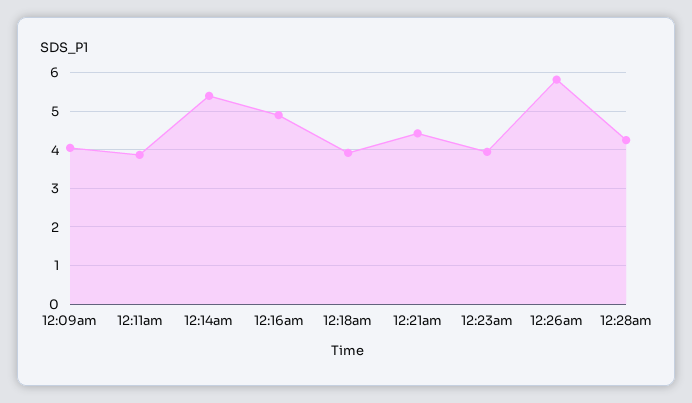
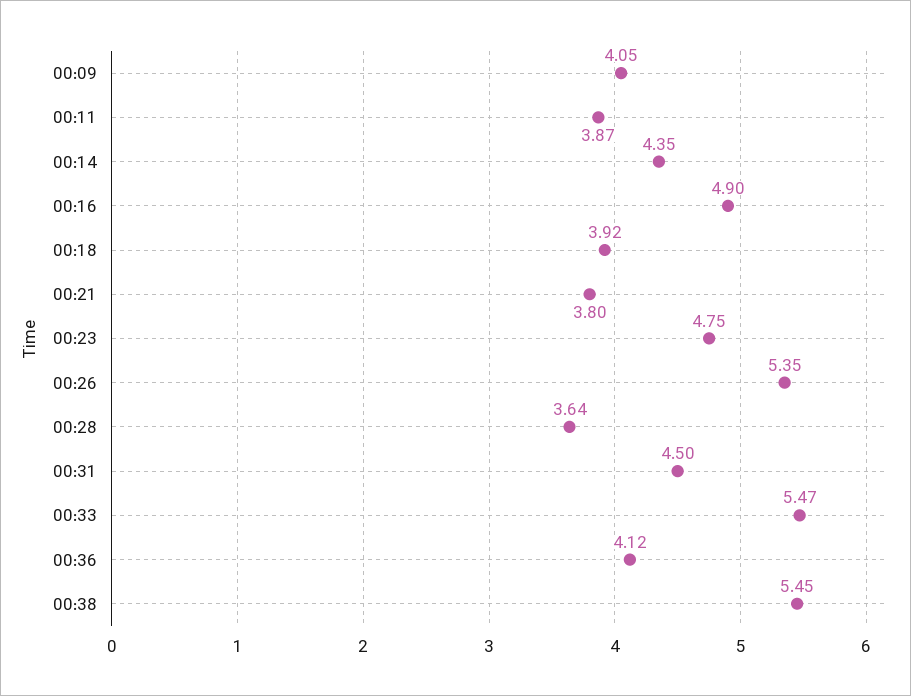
12:14am: 5.4 -> 4.35
12:21am: 4.4 -> 3.8
12:23am: 4 -> 4.75
12:26am: 5.8 -> 5.35
12:28am: 4.2 -> 3.64
00:31: none -> 4.5
00:33: none -> 5.47
00:36: none -> 4.12
00:38: none -> 5.45

